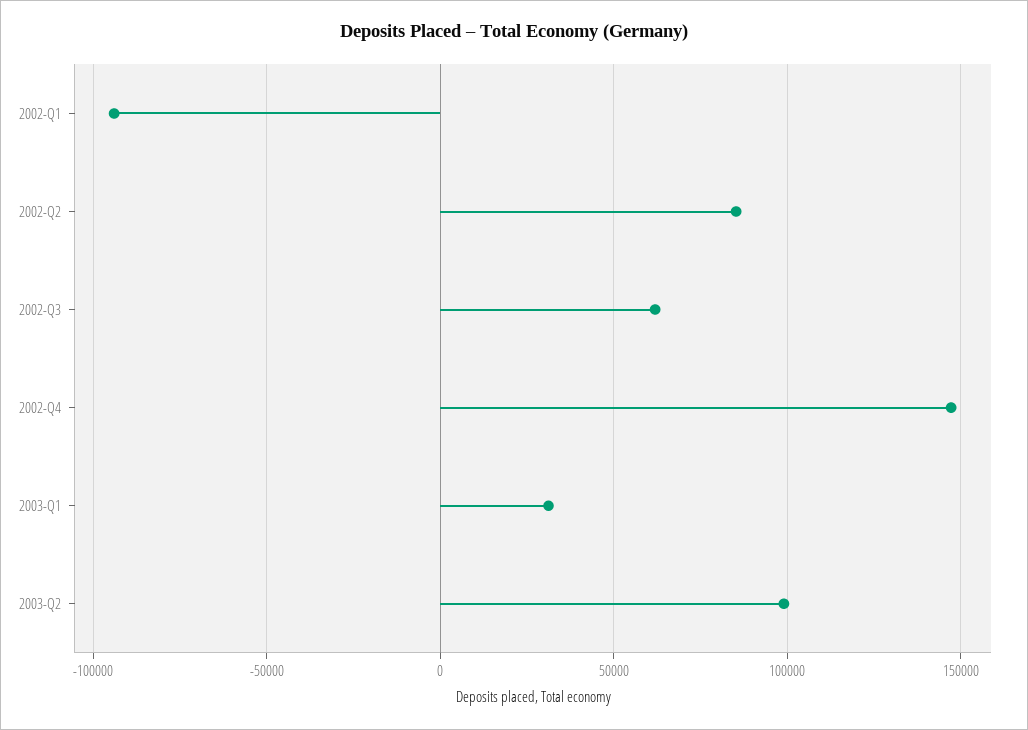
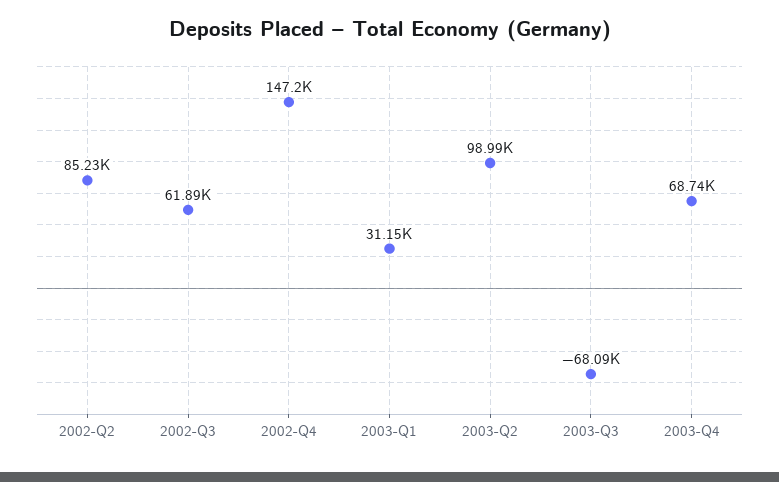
2002-Q1: -95000 -> none
2003-Q3: none -> -68090
2003-Q4: none -> 68740

